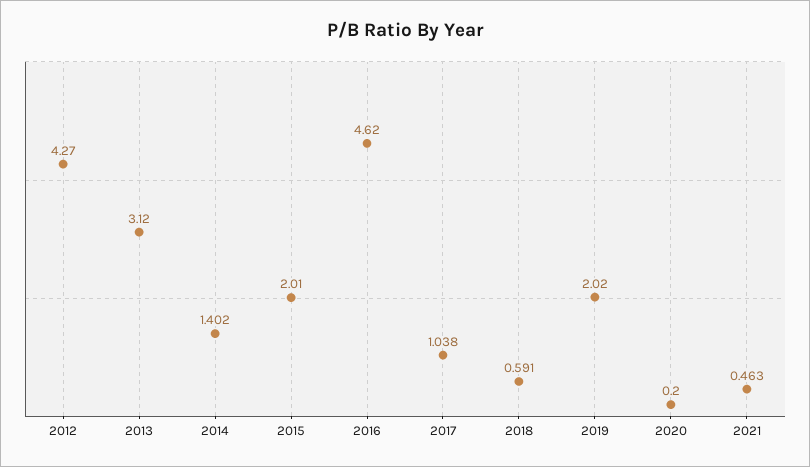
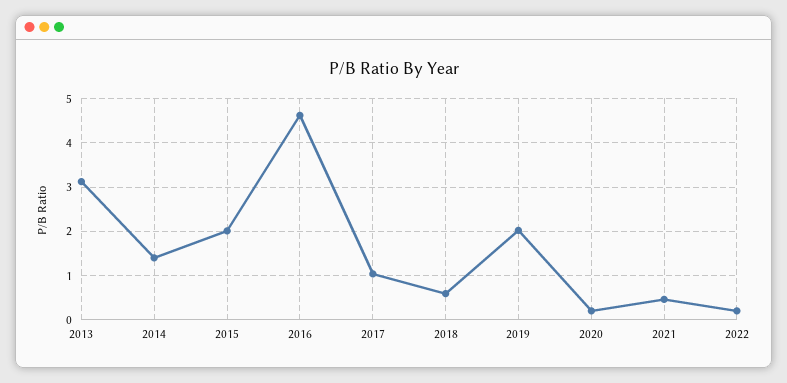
2012: 4.27 -> none
2022: none -> 0.2

